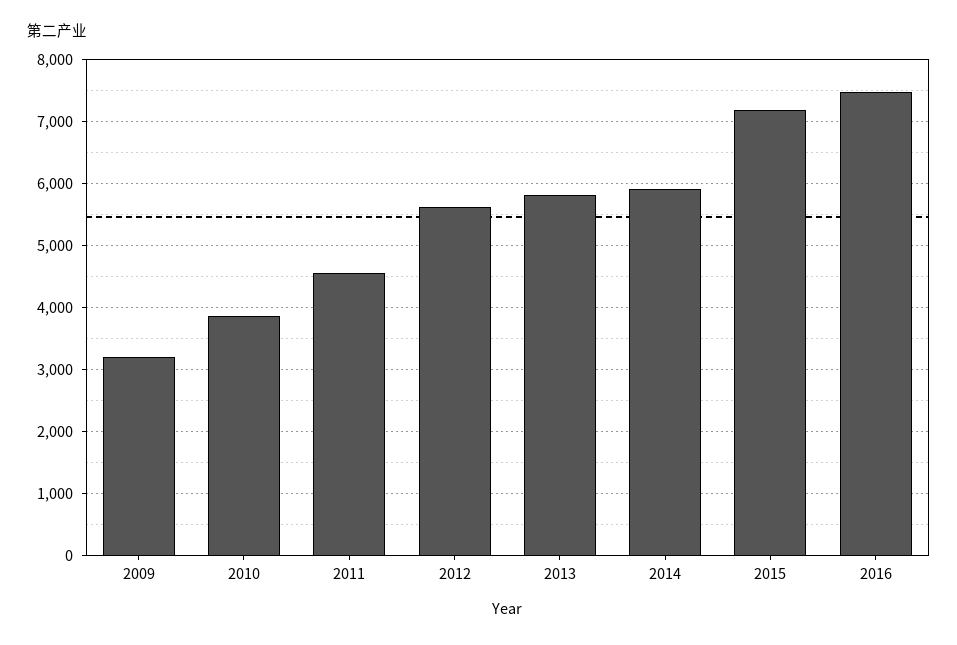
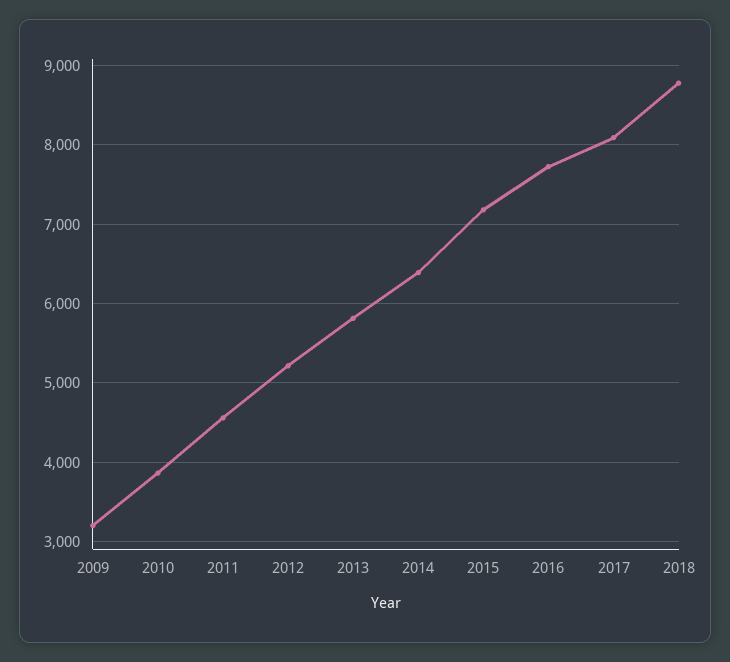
2012: 5600 -> 5200
2014: 5900 -> 6400
2016: 7500 -> 7700
2017: none -> 8100
2018: none -> 8800

